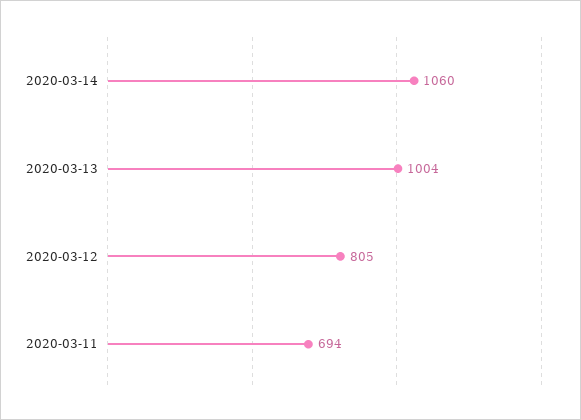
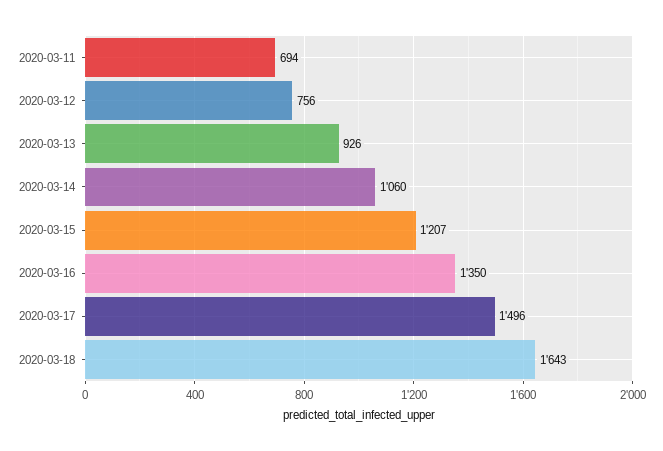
2020-03-13: 1004 -> 926
2020-03-12: 805 -> 756
2020-03-15: none -> 1207
2020-03-16: none -> 1350
2020-03-17: none -> 1496
2020-03-18: none -> 1643

